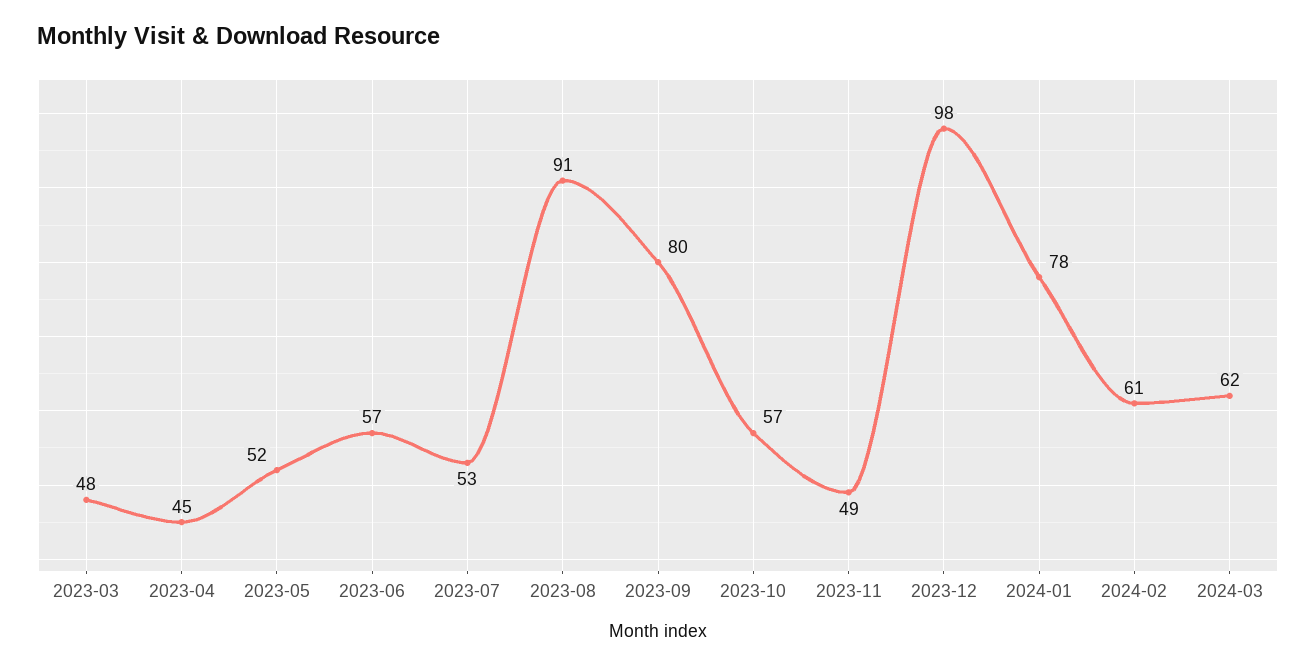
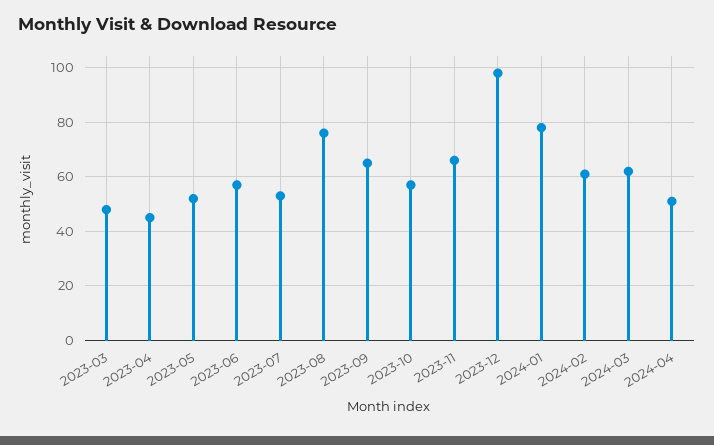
2023-08: 91 -> 75
2023-09: 80 -> 65
2023-11: 49 -> 65
2024-04: none -> 50

